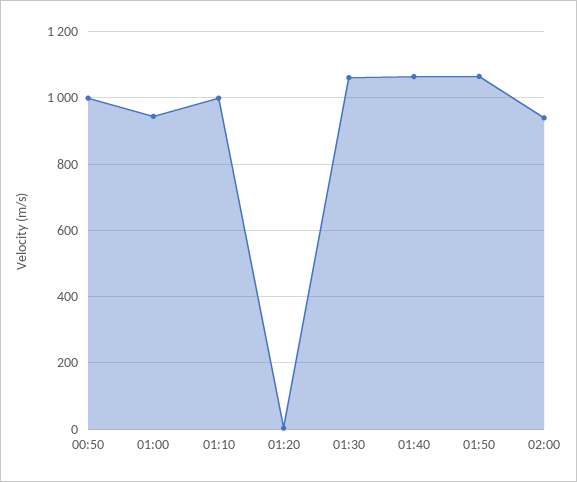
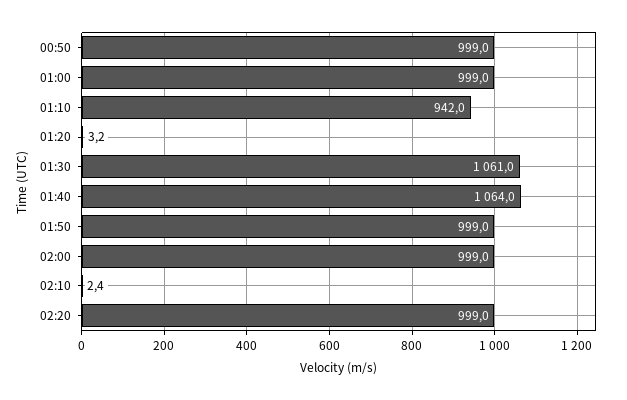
01:00: 940 -> 999
01:10: 1000 -> 942
01:50: 1060 -> 999
02:00: 940 -> 999
02:10: none -> 2.4
02:20: none -> 999

